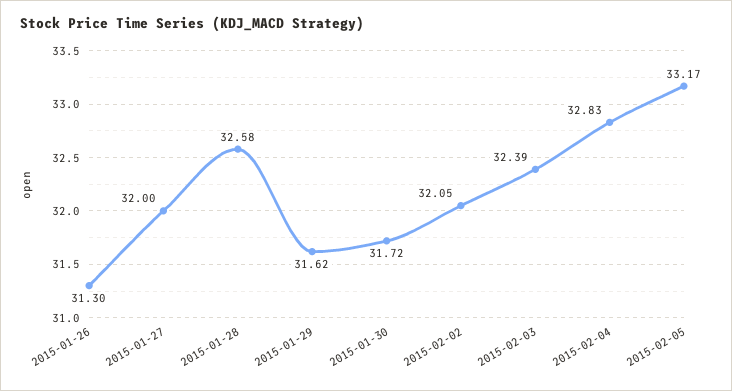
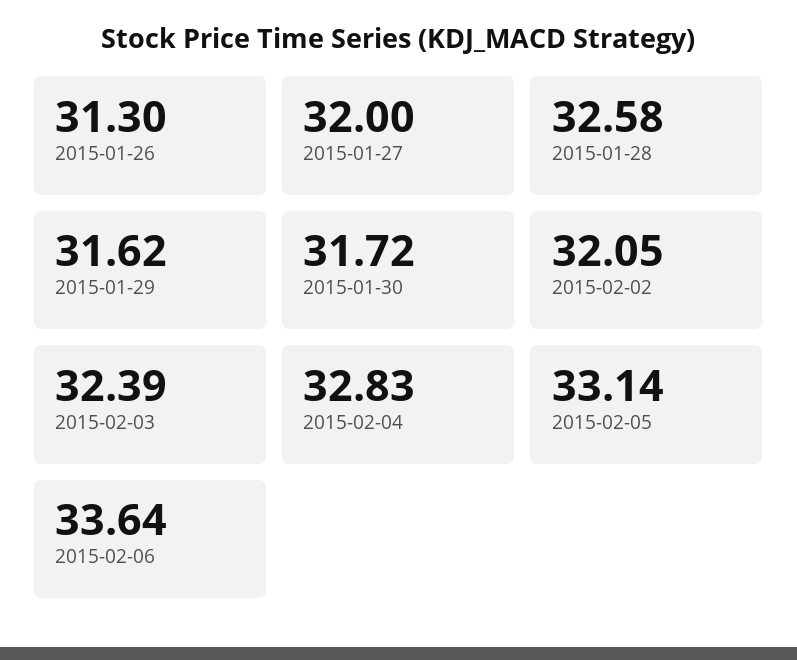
2015-02-05: 33.17 -> 33.14
2015-02-06: none -> 33.64

